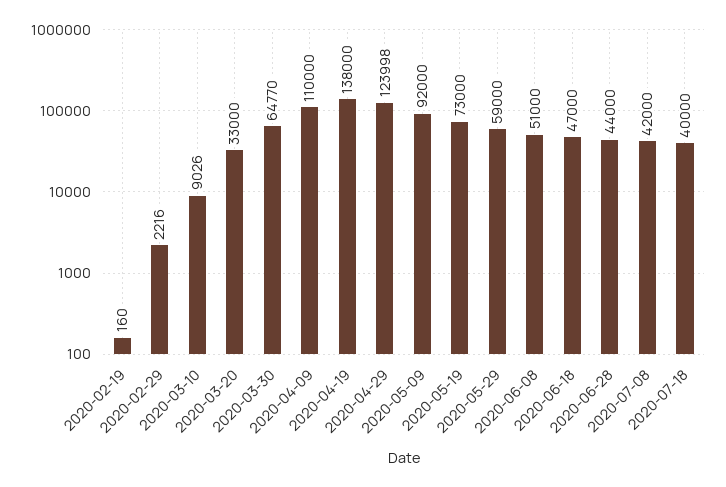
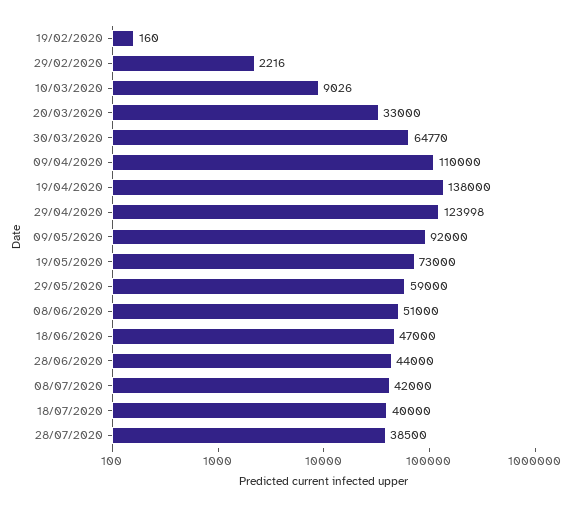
28/07/2020: none -> 38500

